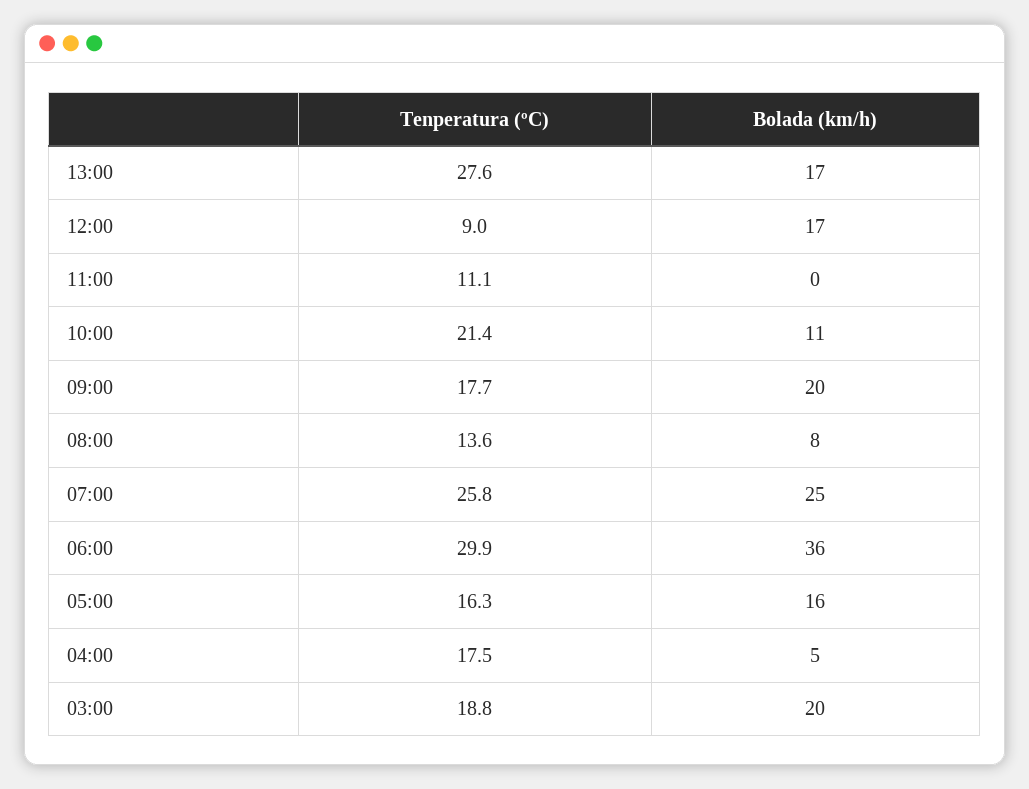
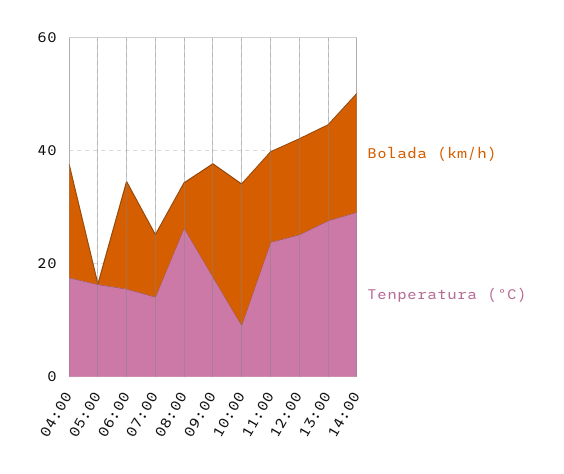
Tenperatura (ºC), 12:00: 9 -> 25
Tenperatura (ºC), 11:00: 11.1 -> 25
Bolada (km/h), 11:00: 0 -> 15
Tenperatura (ºC), 10:00: 21.4 -> 10
Bolada (km/h), 10:00: 11 -> 25
Tenperatura (ºC), 08:00: 13.6 -> 25
Tenperatura (ºC), 07:00: 25.8 -> 15
Bolada (km/h), 07:00: 25 -> 10
Tenperatura (ºC), 06:00: 29.9 -> 15
Bolada (km/h), 06:00: 36 -> 20
Bolada (km/h), 05:00: 16 -> 0
Bolada (km/h), 04:00: 5 -> 20
Tenperatura (ºC), 03:00: 18.8 -> none
Bolada (km/h), 03:00: 20 -> none
Bolada (km/h), 14:00: none -> 20
Tenperatura (ºC), 14:00: none -> 30

